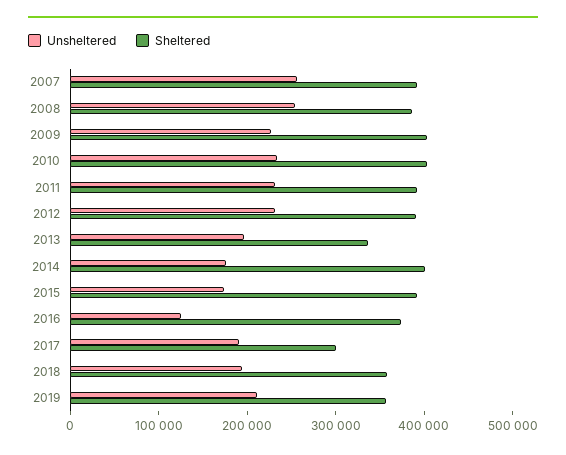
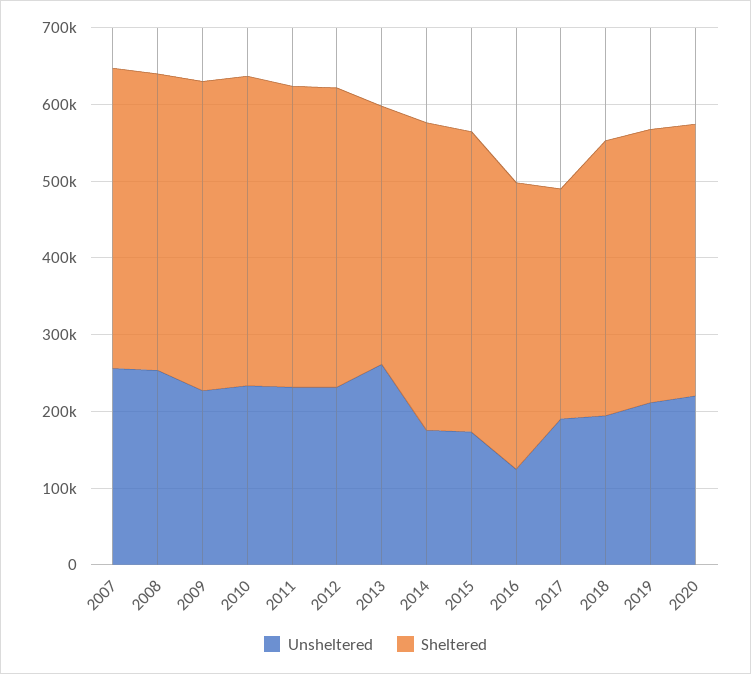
Unsheltered, 2013: 200000 -> 260000
Unsheltered, 2020: none -> 220000
Sheltered, 2020: none -> 360000

